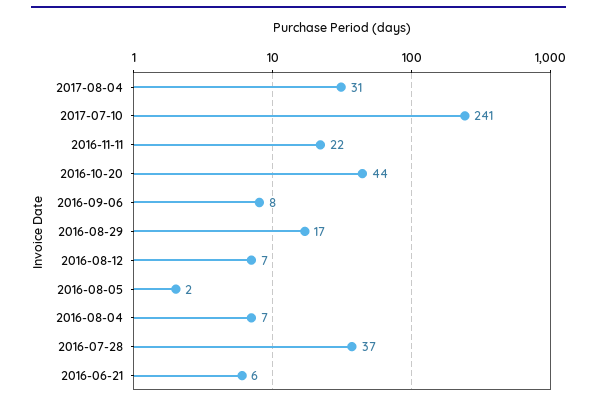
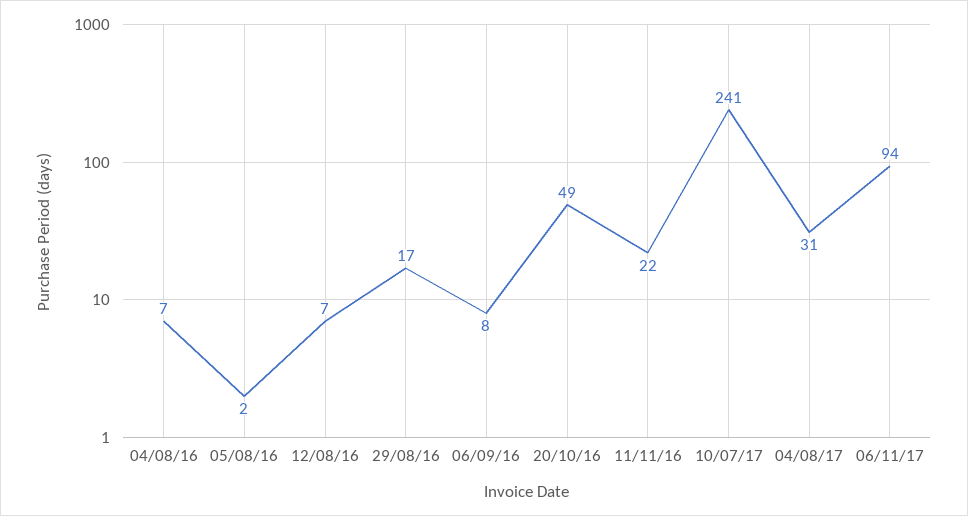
2016-10-20: 44 -> 49
2016-07-28: 37 -> none
2016-06-21: 6 -> none
06/11/17: none -> 94

